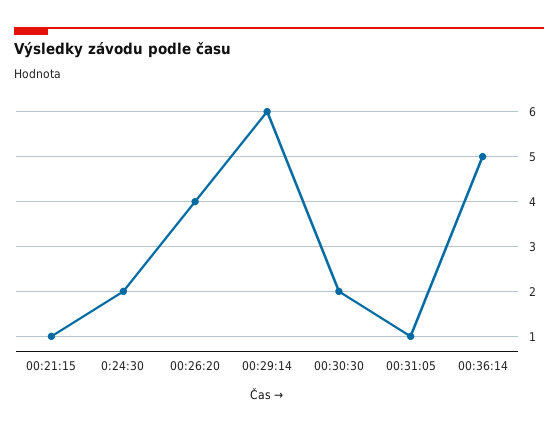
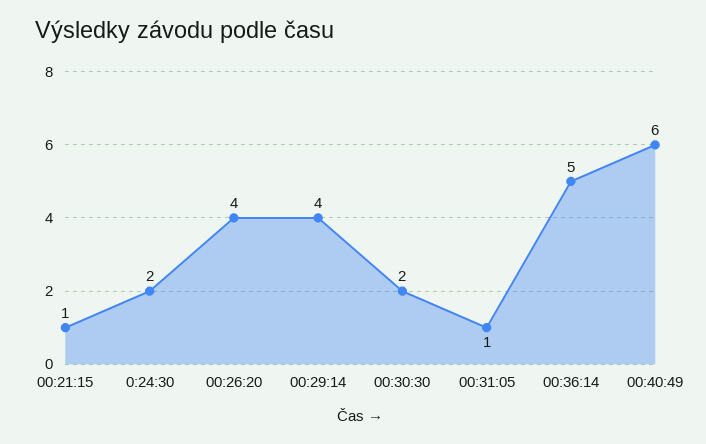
00:29:14: 6 -> 4
00:40:49: none -> 6

